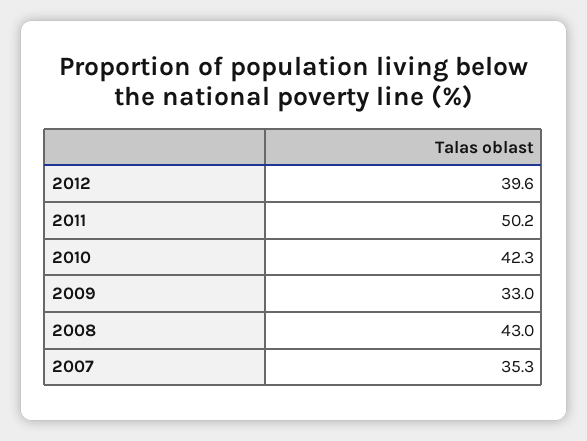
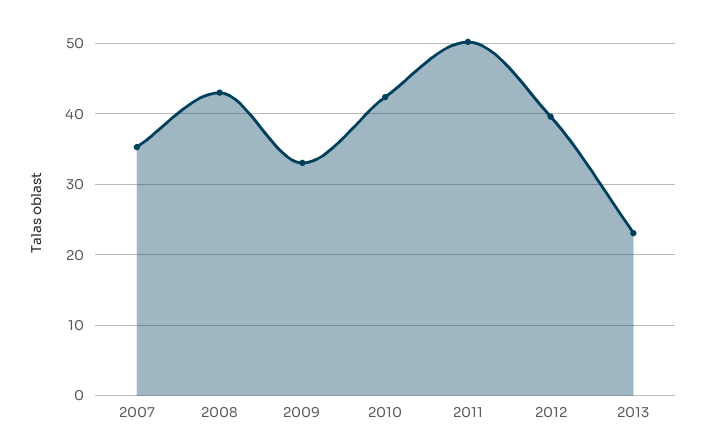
2013: none -> 23

